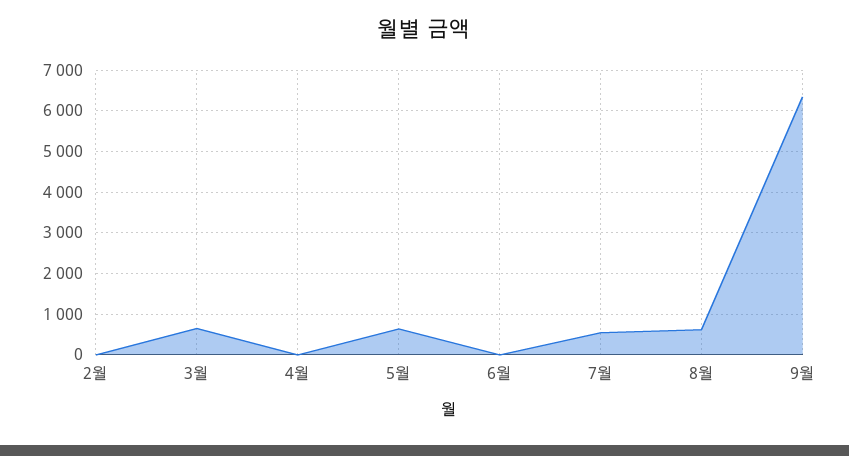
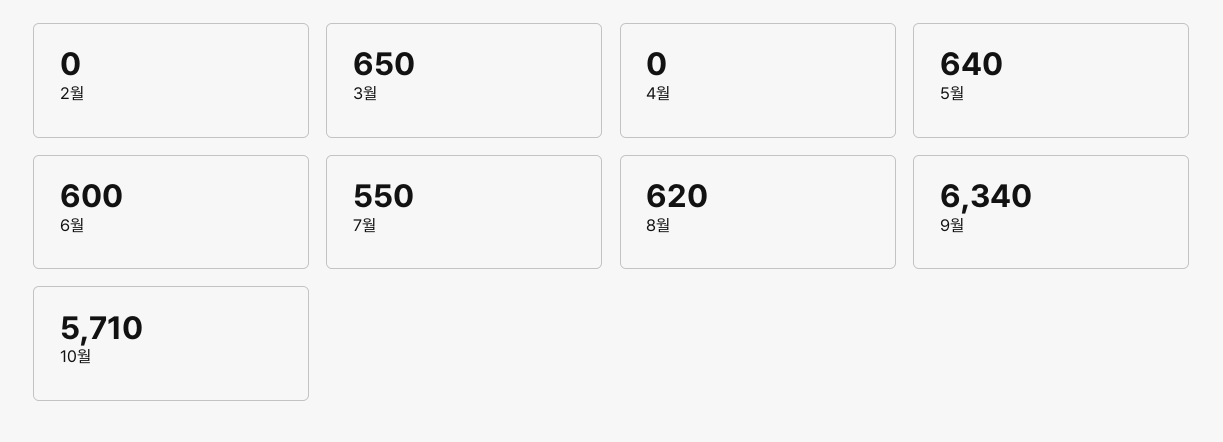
6월: 0 -> 600
10월: none -> 5710

